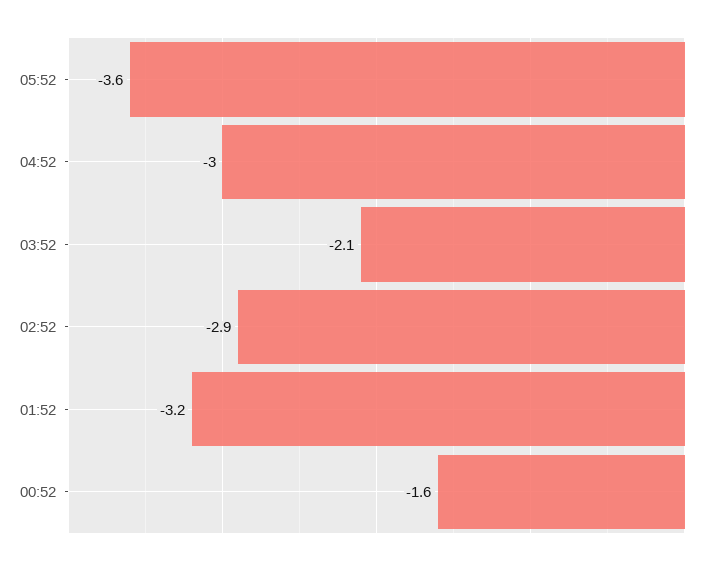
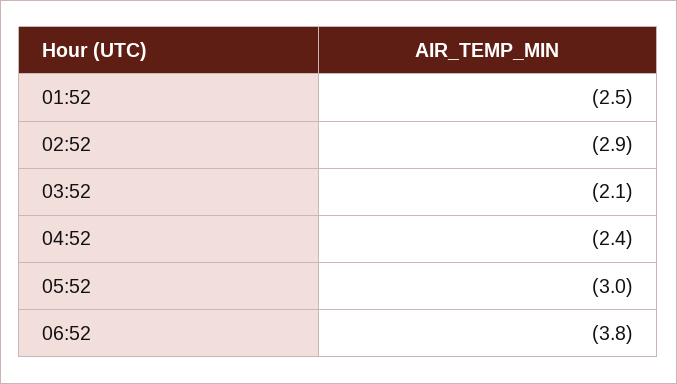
05:52: -3.6 -> -3
04:52: -3 -> -2.4
01:52: -3.2 -> -2.5
00:52: -1.6 -> none
06:52: none -> -3.8

